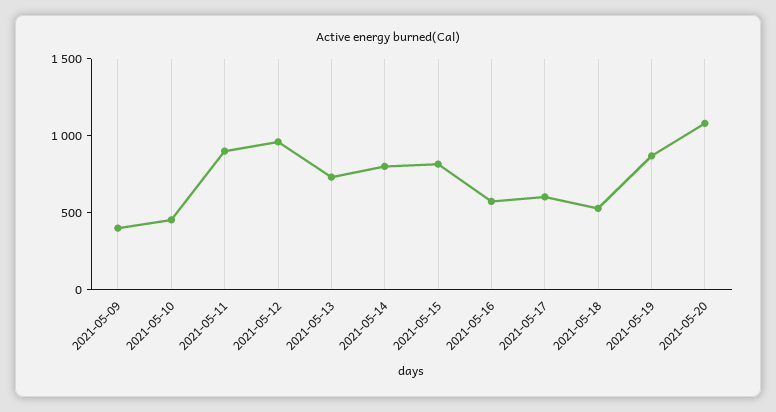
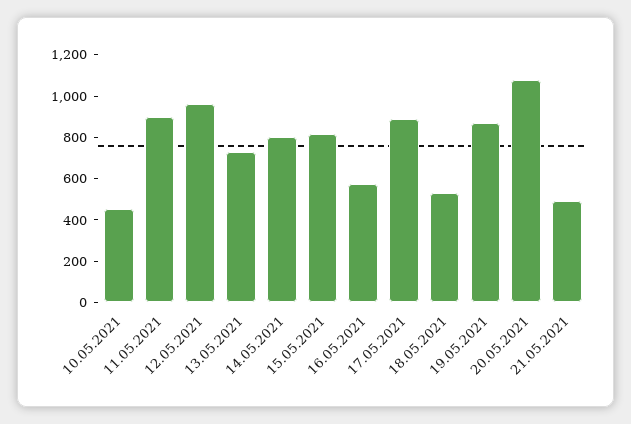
2021-05-09: 400 -> none
2021-05-17: 600 -> 900
21.05.2021: none -> 500

